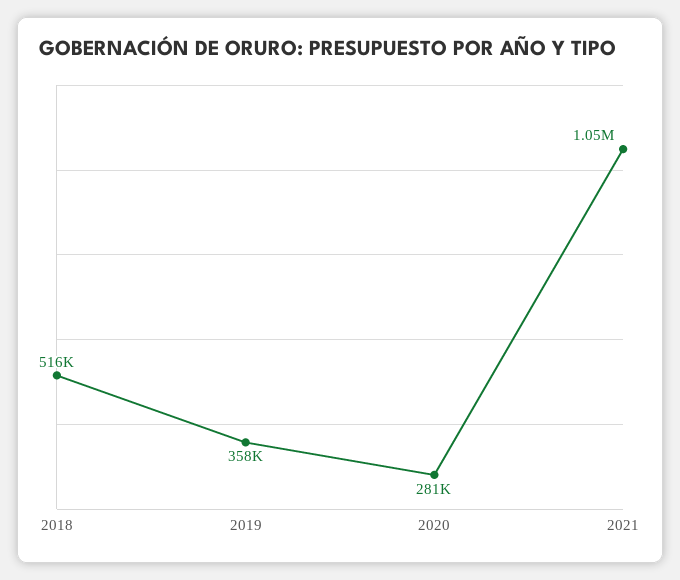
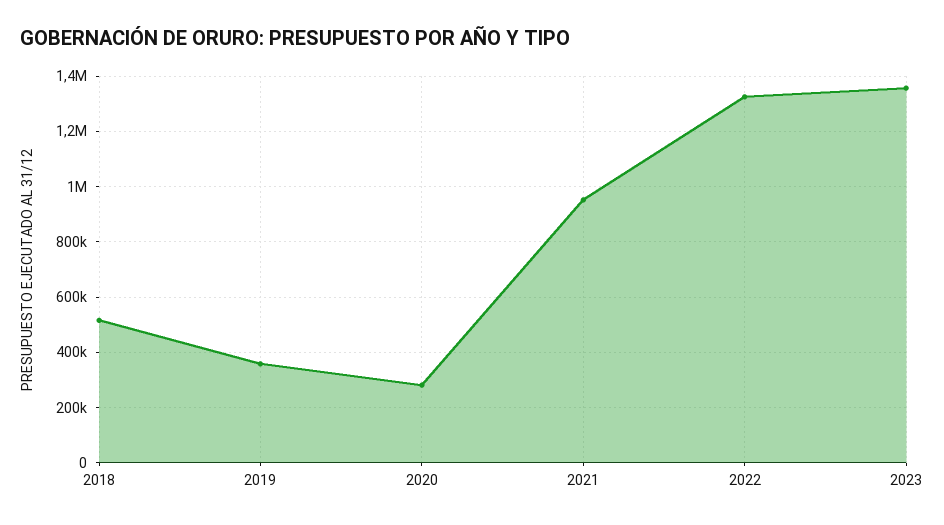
2021: 1050000 -> 950000
2022: none -> 1325000
2023: none -> 1350000

